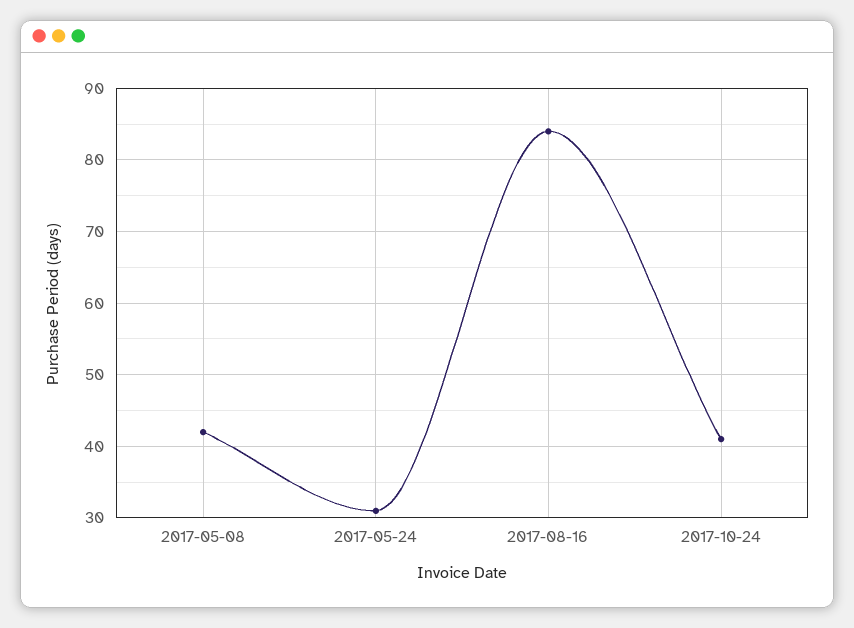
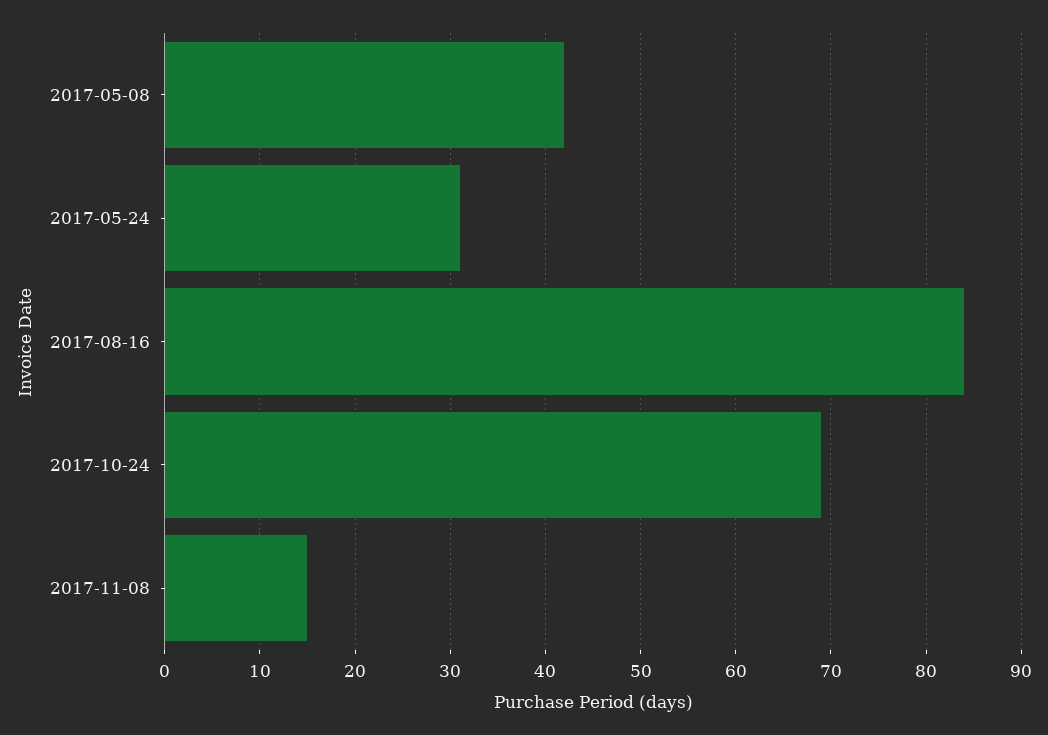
2017-10-24: 41 -> 69
2017-11-08: none -> 15

